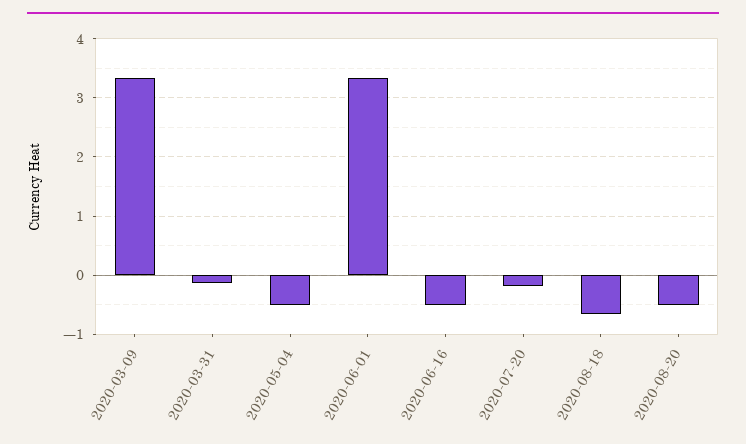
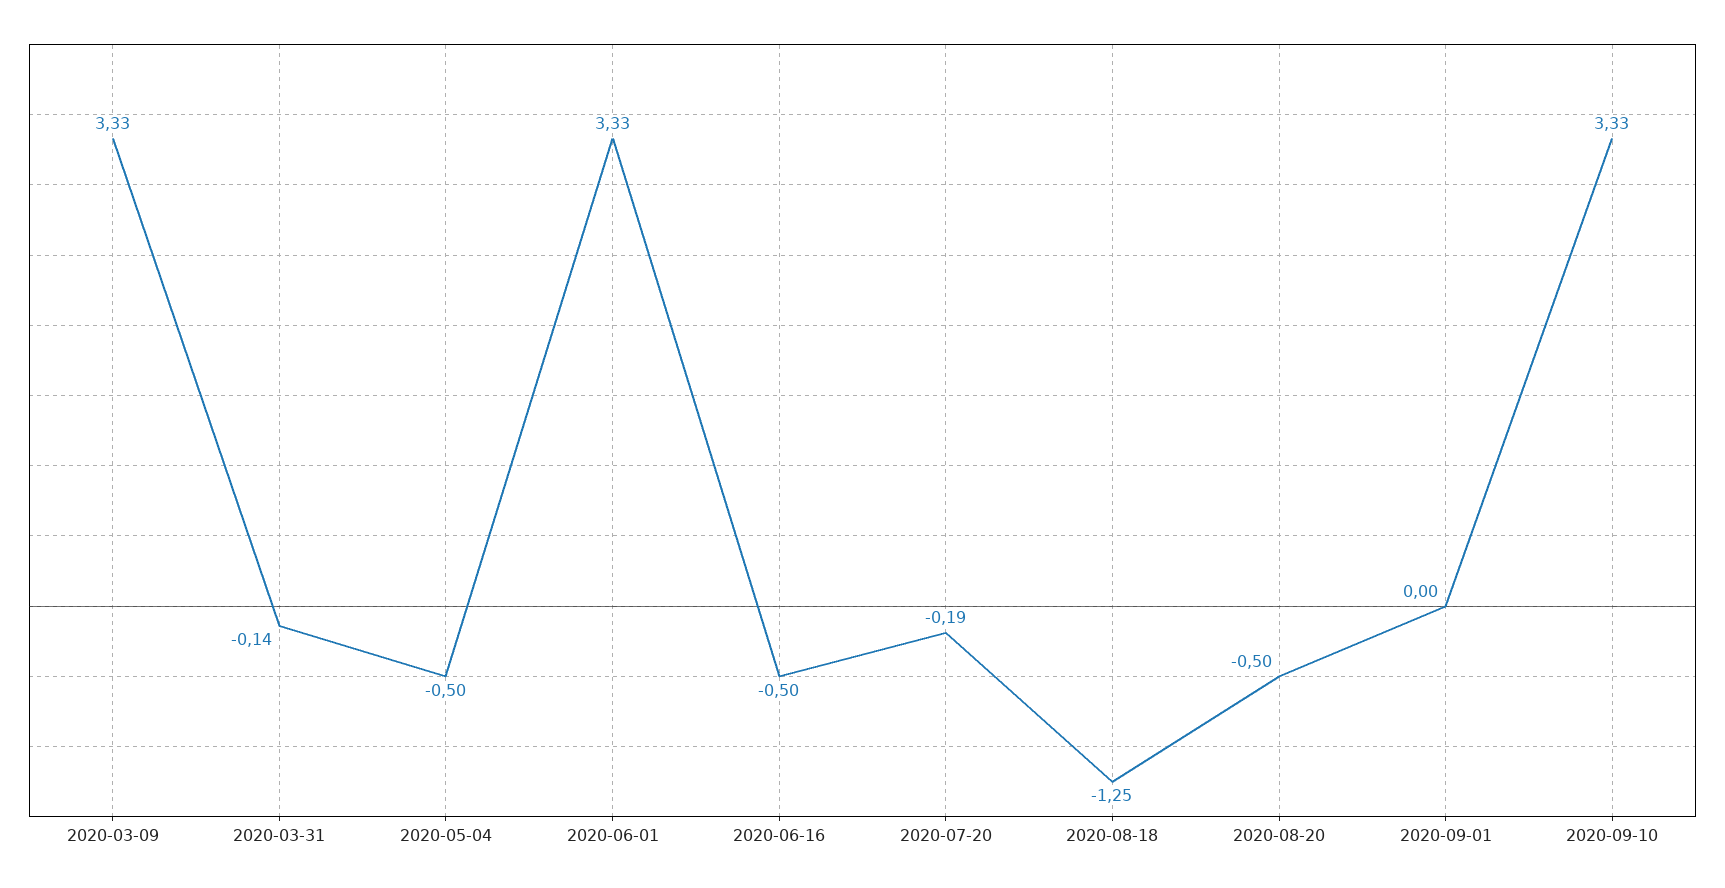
2020-08-18: -0.6 -> -1.25
2020-09-01: none -> 0
2020-09-10: none -> 3.33

